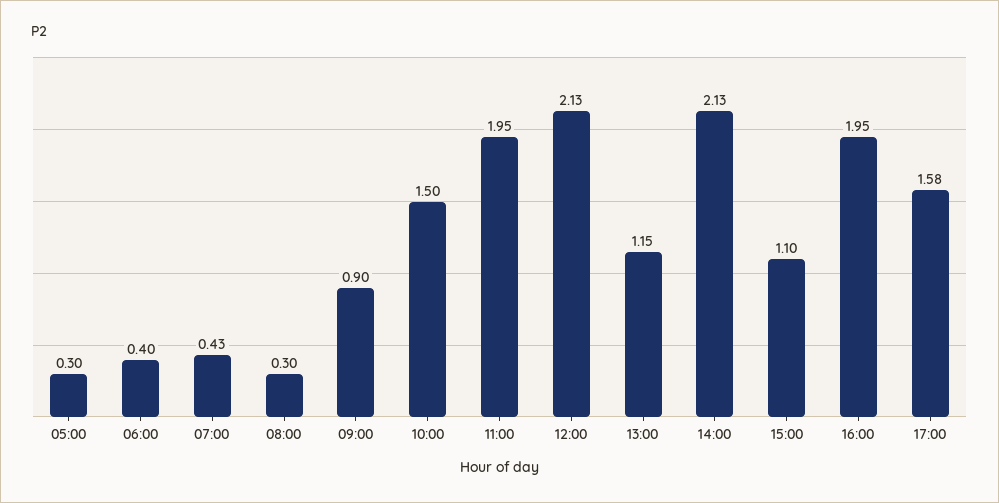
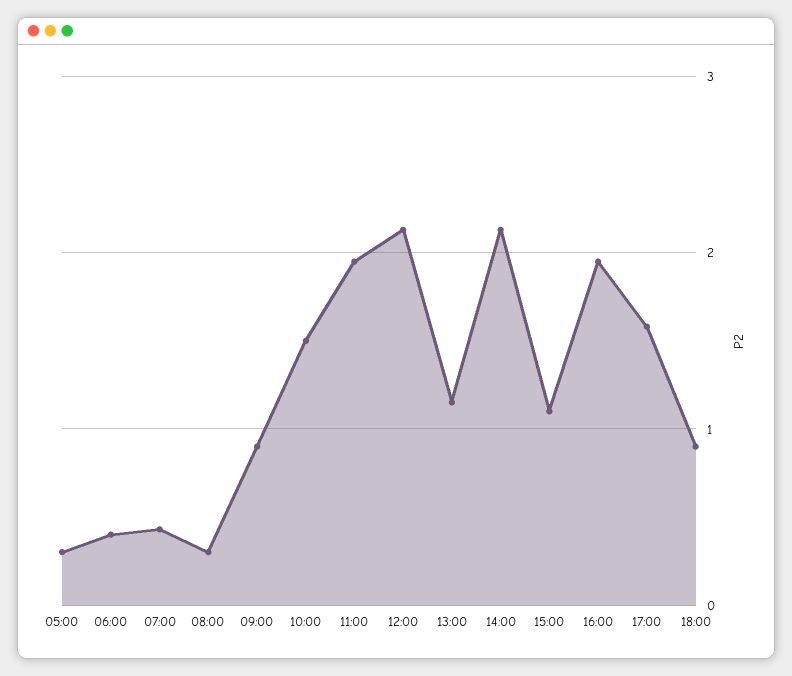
18:00: none -> 0.9

